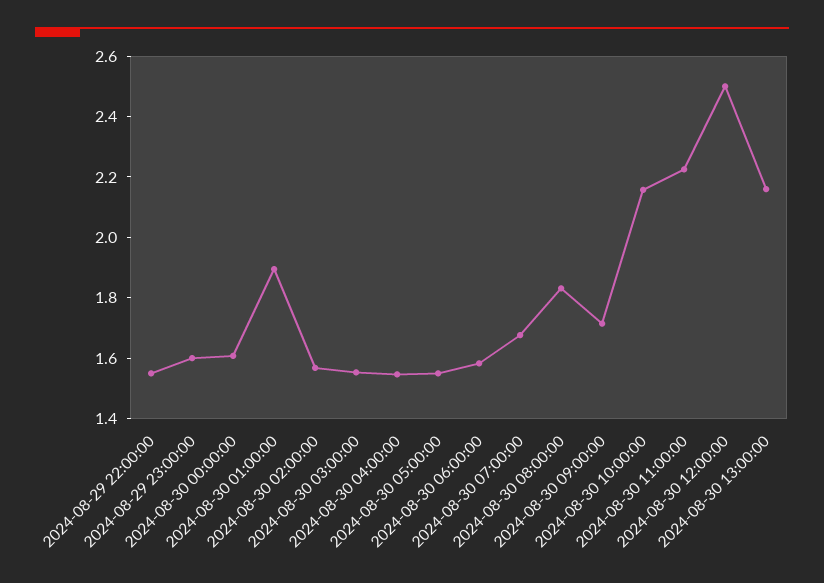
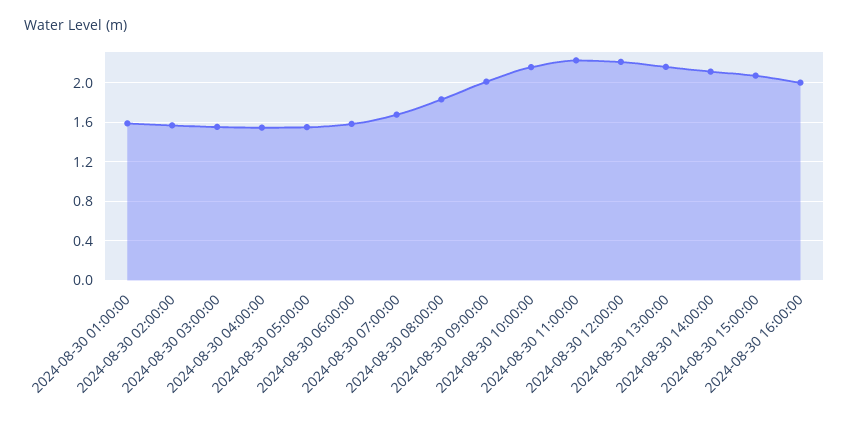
2024-08-29 22:00:00: 1.55 -> none
2024-08-29 23:00:00: 1.6 -> none
2024-08-30 00:00:00: 1.6 -> none
2024-08-30 01:00:00: 1.9 -> 1.6
2024-08-30 09:00:00: 1.7 -> 2
2024-08-30 12:00:00: 2.5 -> 2.2
2024-08-30 14:00:00: none -> 2.1
2024-08-30 15:00:00: none -> 2.1
2024-08-30 16:00:00: none -> 2

